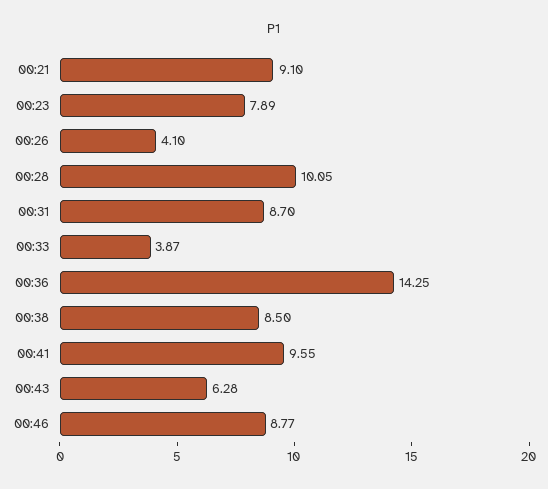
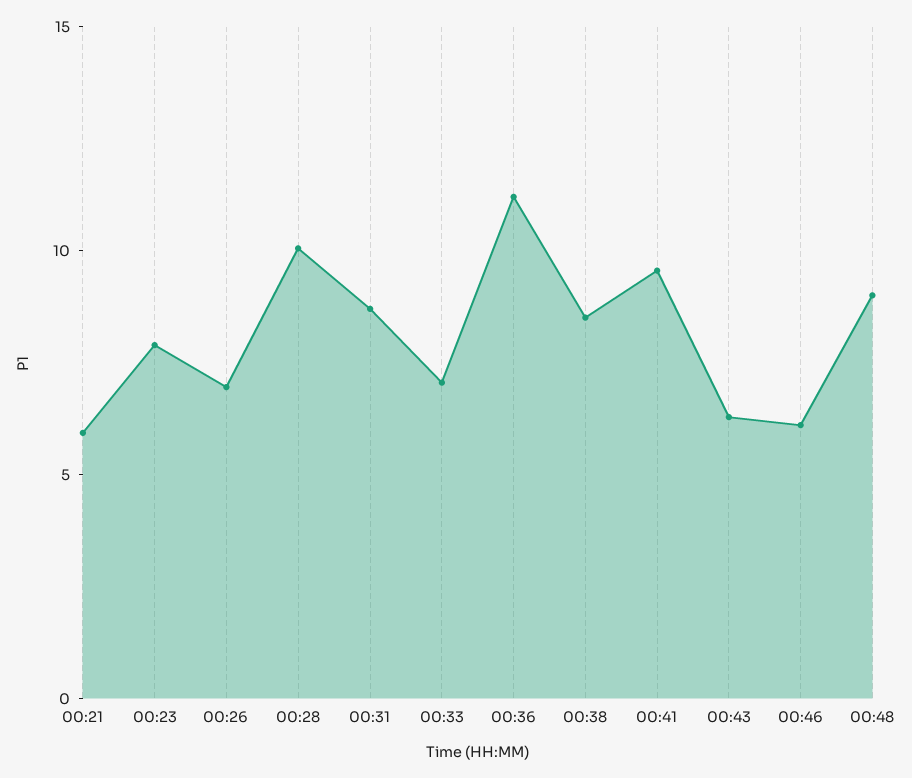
00:21: 9.1 -> 6
00:26: 4.1 -> 7
00:33: 3.87 -> 7
00:36: 14.25 -> 11
00:46: 8.77 -> 6
00:48: none -> 9

